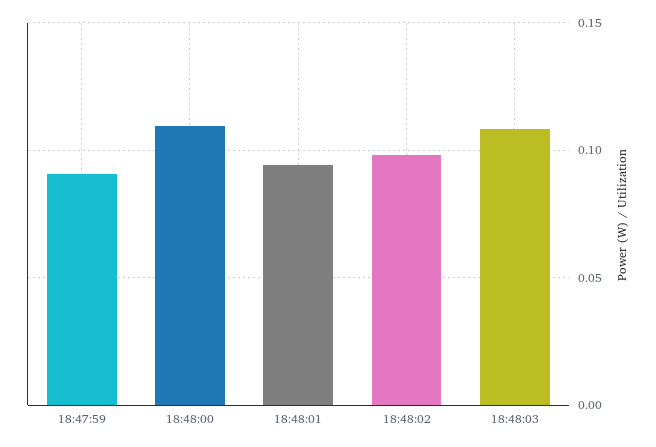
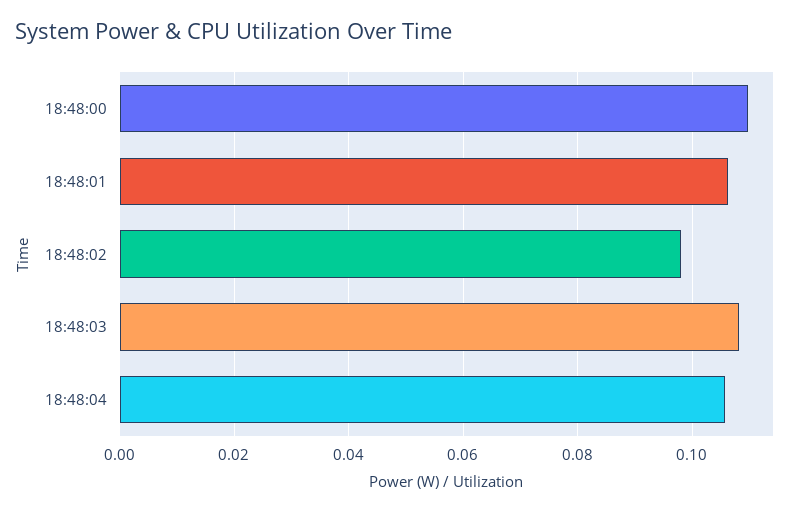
18:47:59: 0.09 -> none
18:48:01: 0.095 -> 0.106
18:48:04: none -> 0.106

